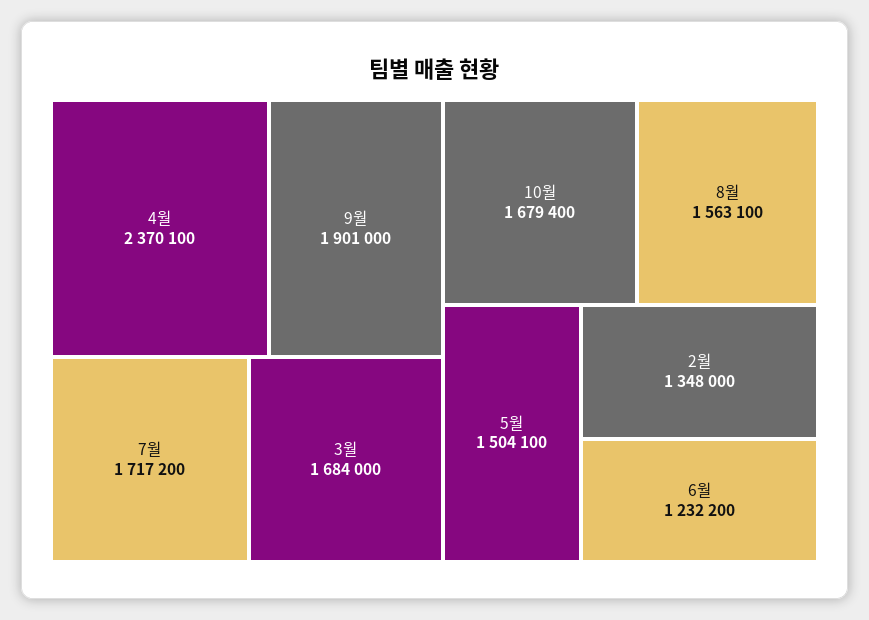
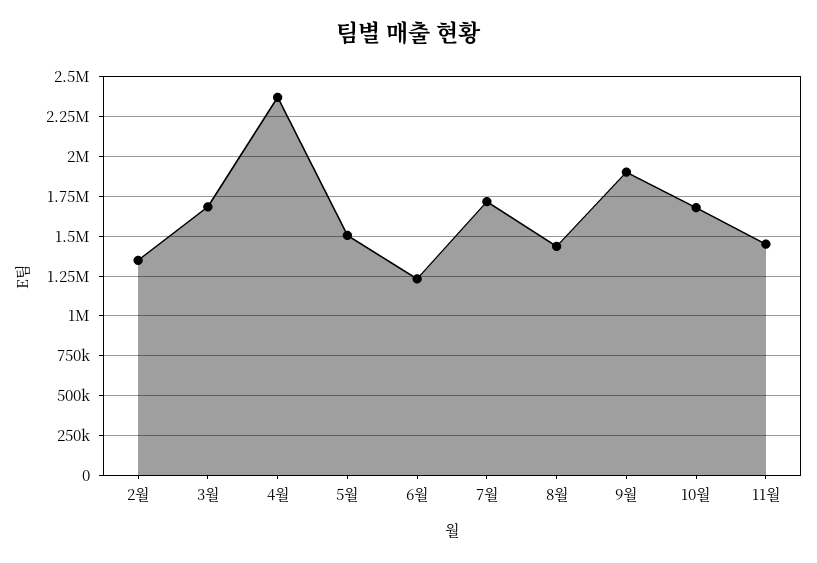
8월: 1563100 -> 1450000
11월: none -> 1450000

